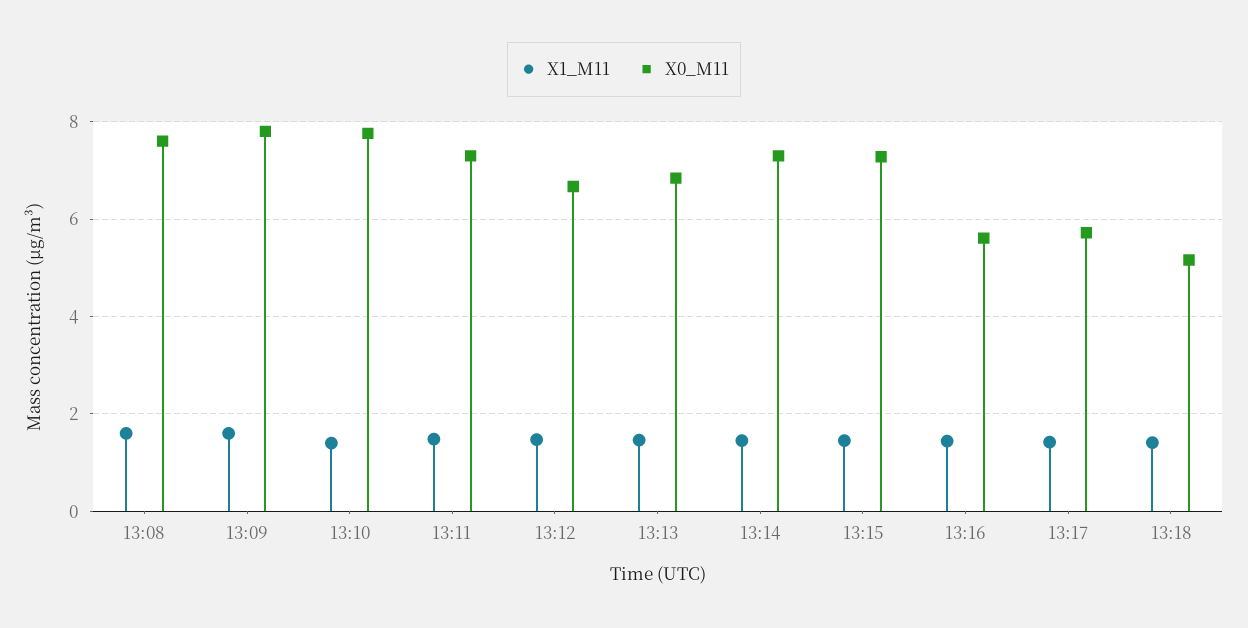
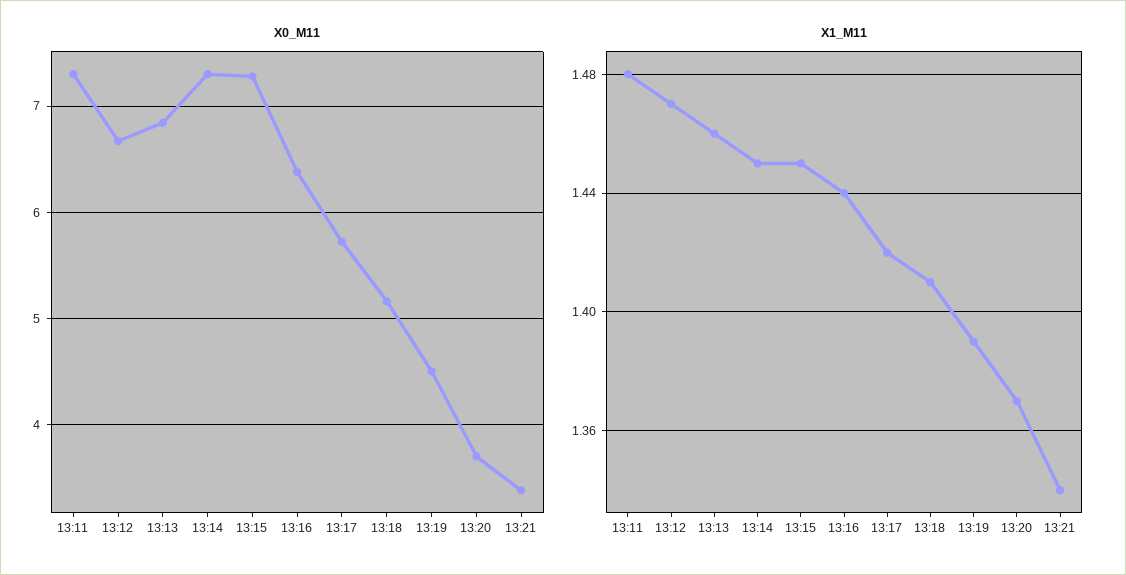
X1_M11, 13:08: 1.6 -> none
X0_M11, 13:08: 7.6 -> none
X1_M11, 13:09: 1.6 -> none
X0_M11, 13:09: 7.8 -> none
X1_M11, 13:10: 1.4 -> none
X0_M11, 13:10: 7.8 -> none
X0_M11, 13:16: 5.6 -> 6.4
X0_M11, 13:19: none -> 4.5
X0_M11, 13:20: none -> 3.7
X0_M11, 13:21: none -> 3.4
X1_M11, 13:19: none -> 1.39
X1_M11, 13:20: none -> 1.37
X1_M11, 13:21: none -> 1.34

